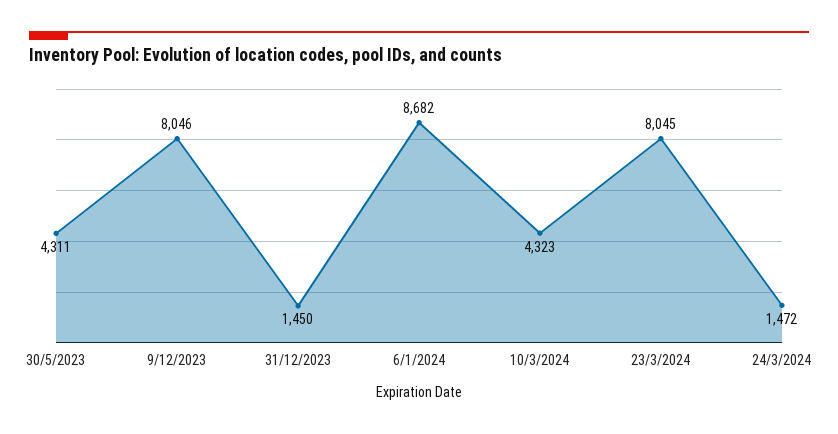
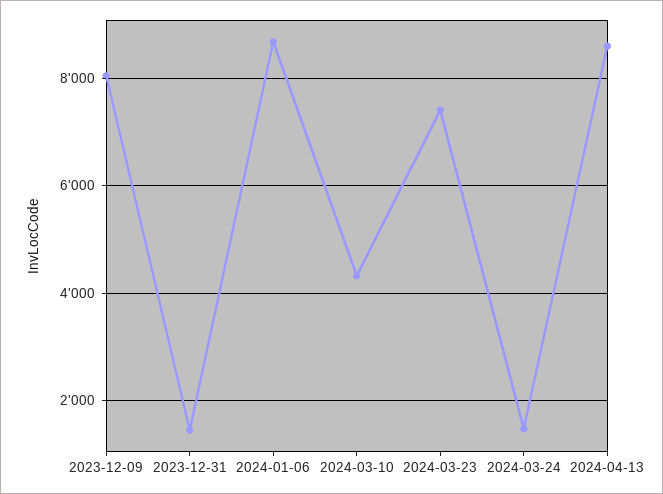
30/5/2023: 4311 -> none
23/3/2024: 8045 -> 7400
2024-04-13: none -> 8600

